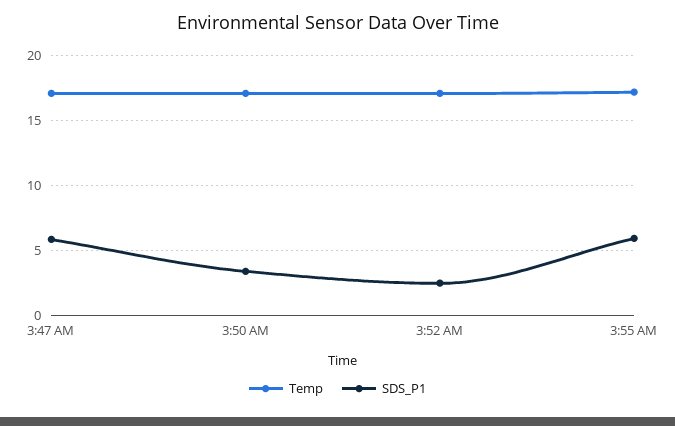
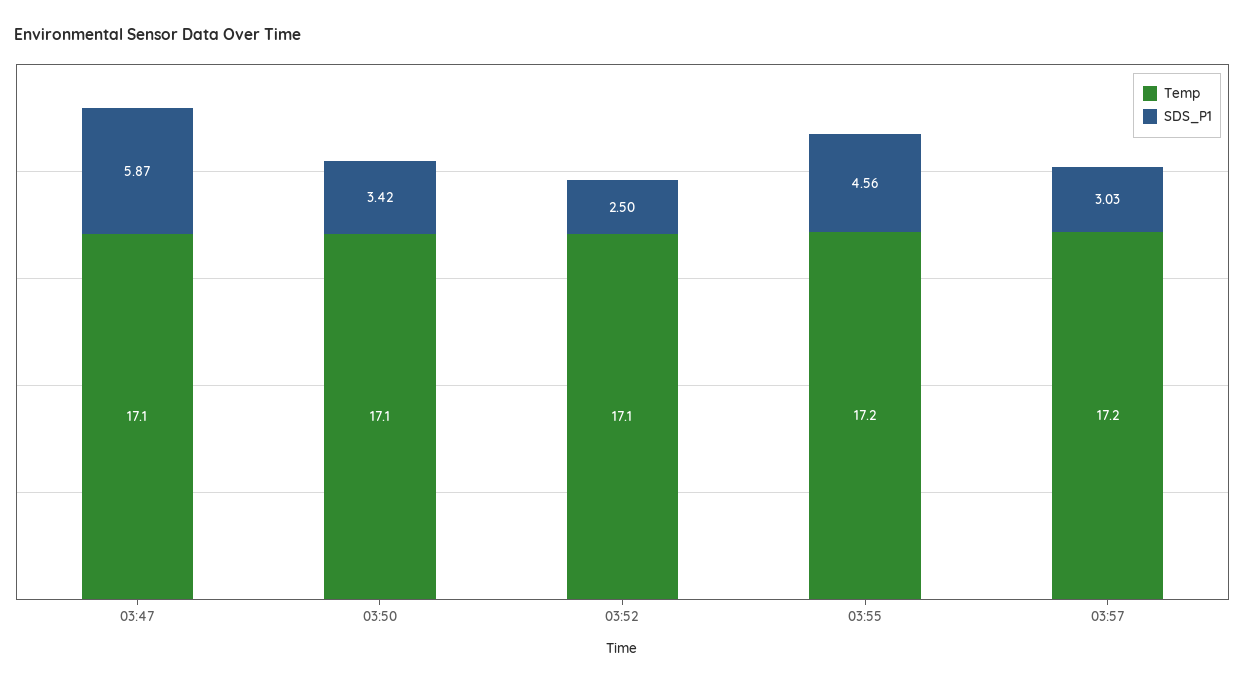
SDS_P1, 3:55 AM: 6 -> 4.56
Temp, 03:57: none -> 17.2
SDS_P1, 03:57: none -> 3.03

